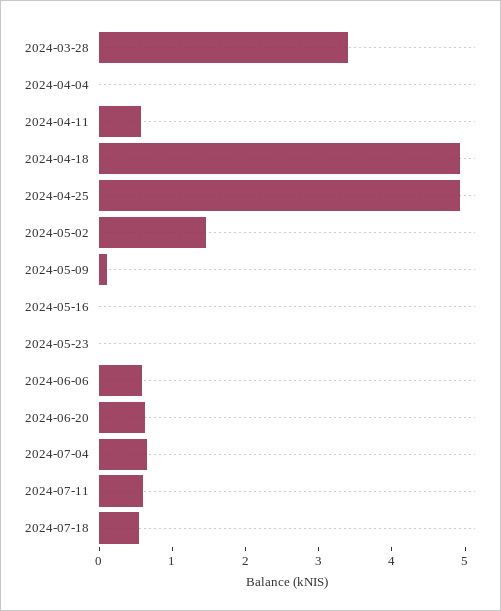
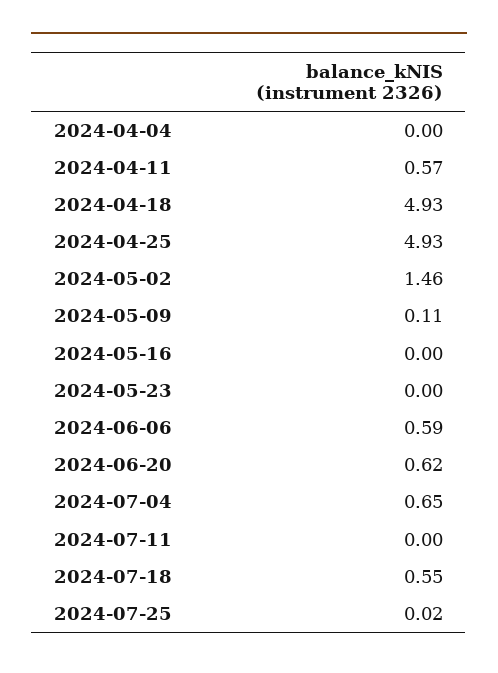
2024-03-28: 3.4 -> none
2024-07-11: 0.6 -> 0
2024-07-25: none -> 0.02

